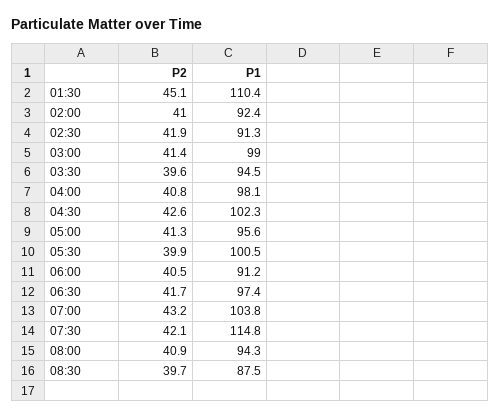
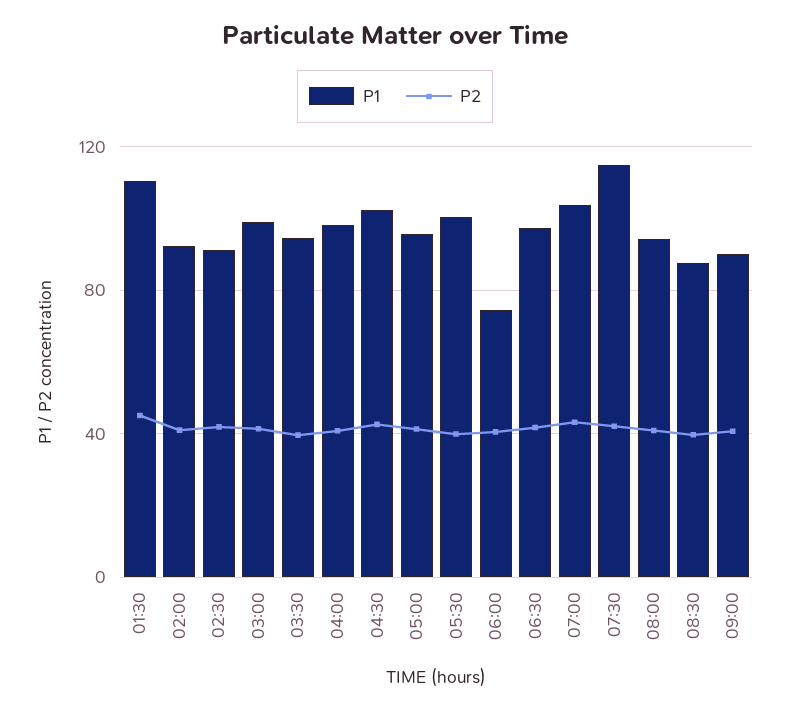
P1, 06:00: 91.2 -> 75
P1, 09:00: none -> 90
P2, 09:00: none -> 40

